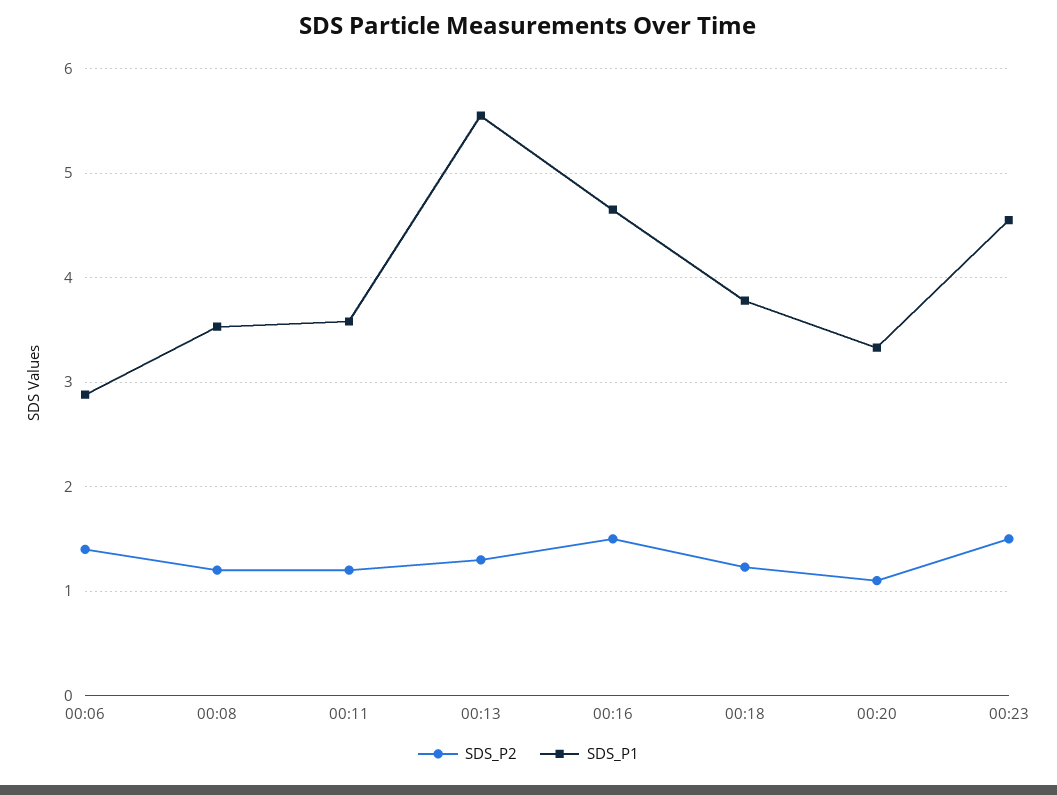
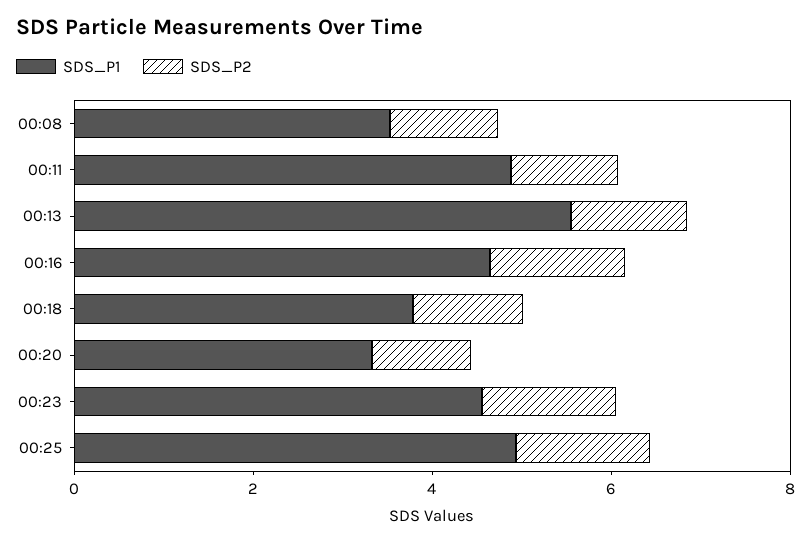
SDS_P2, 00:06: 1.4 -> none
SDS_P1, 00:06: 2.9 -> none
SDS_P1, 00:11: 3.6 -> 5
SDS_P1, 00:25: none -> 5
SDS_P2, 00:25: none -> 1.5

